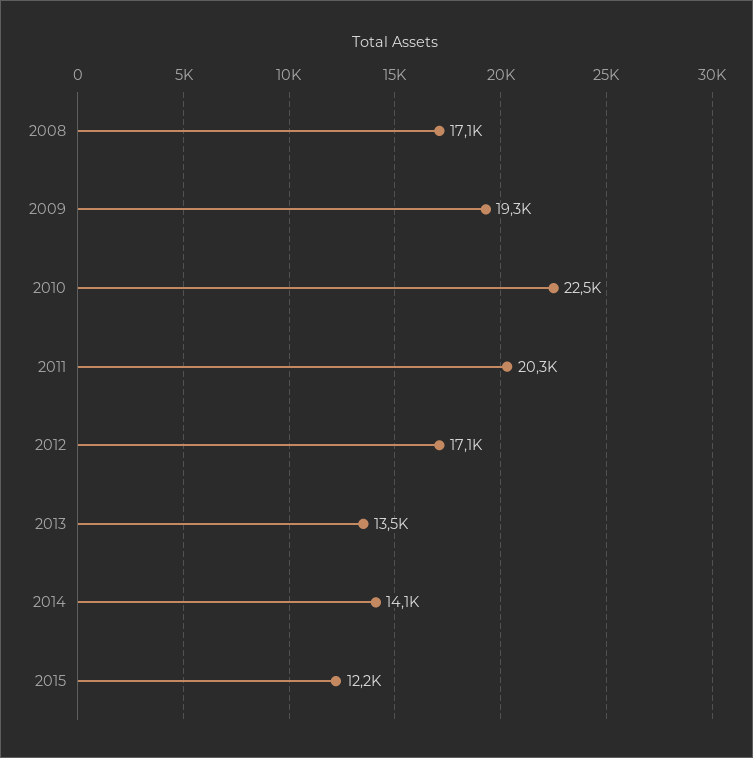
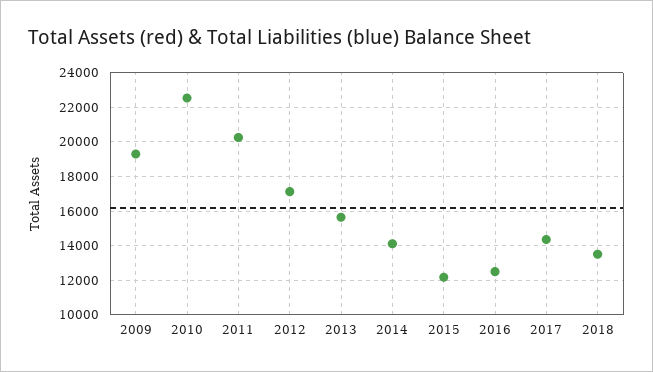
2008: 17100 -> none
2013: 13500 -> 15500
2016: none -> 12500
2017: none -> 14500
2018: none -> 13500

